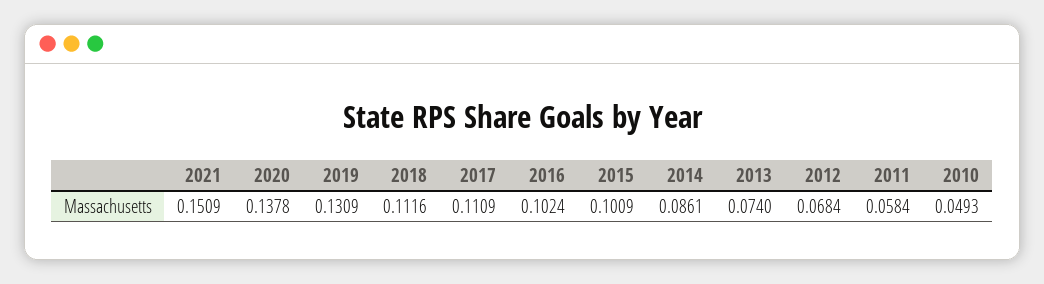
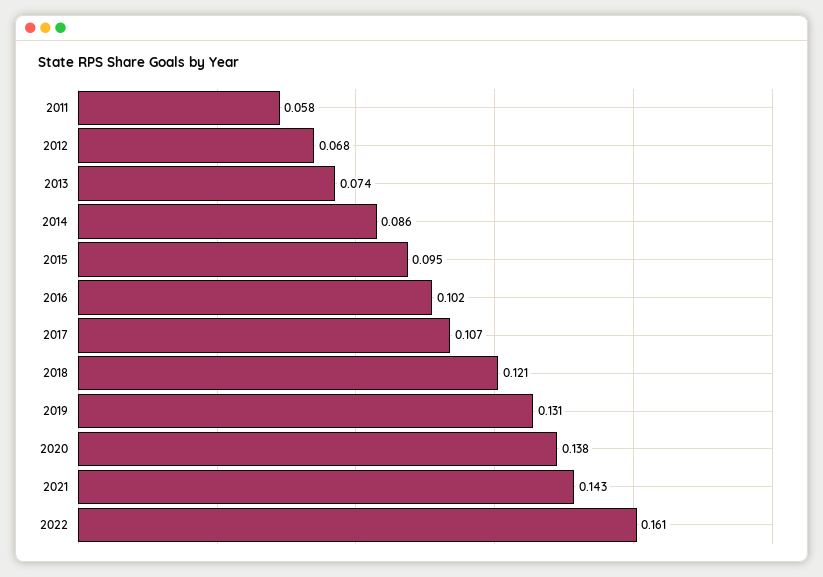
2021: 0.1509 -> 0.143
2018: 0.1116 -> 0.121
2017: 0.1109 -> 0.107
2015: 0.1009 -> 0.095
2010: 0.0493 -> none
2022: none -> 0.161

